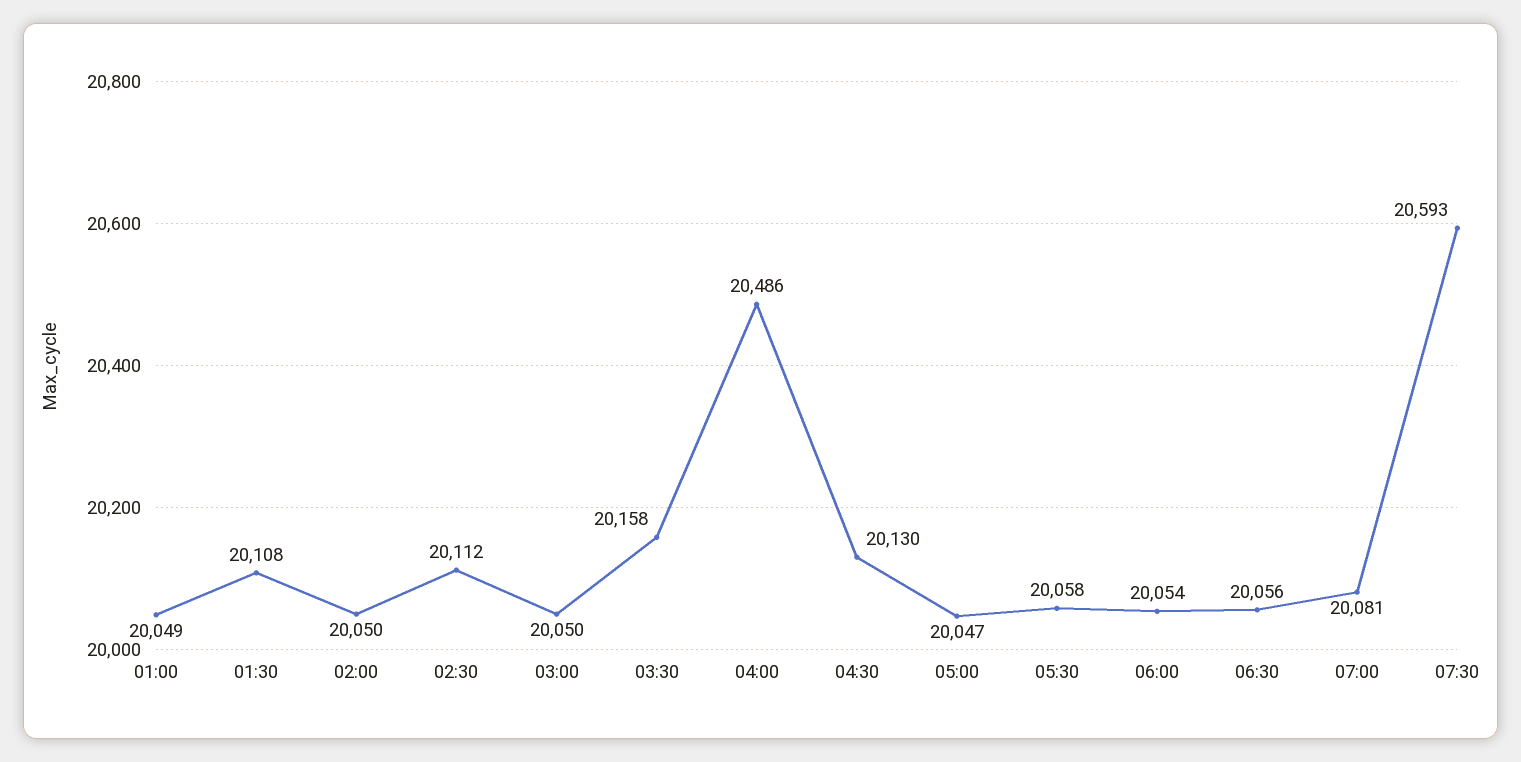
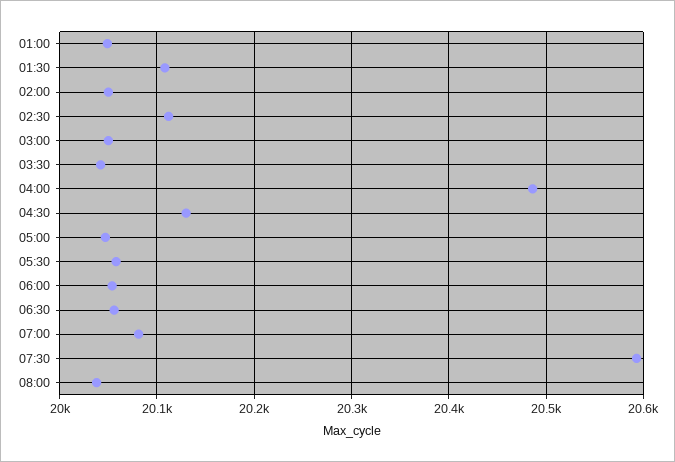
03:30: 20158 -> 20040
08:00: none -> 20040

